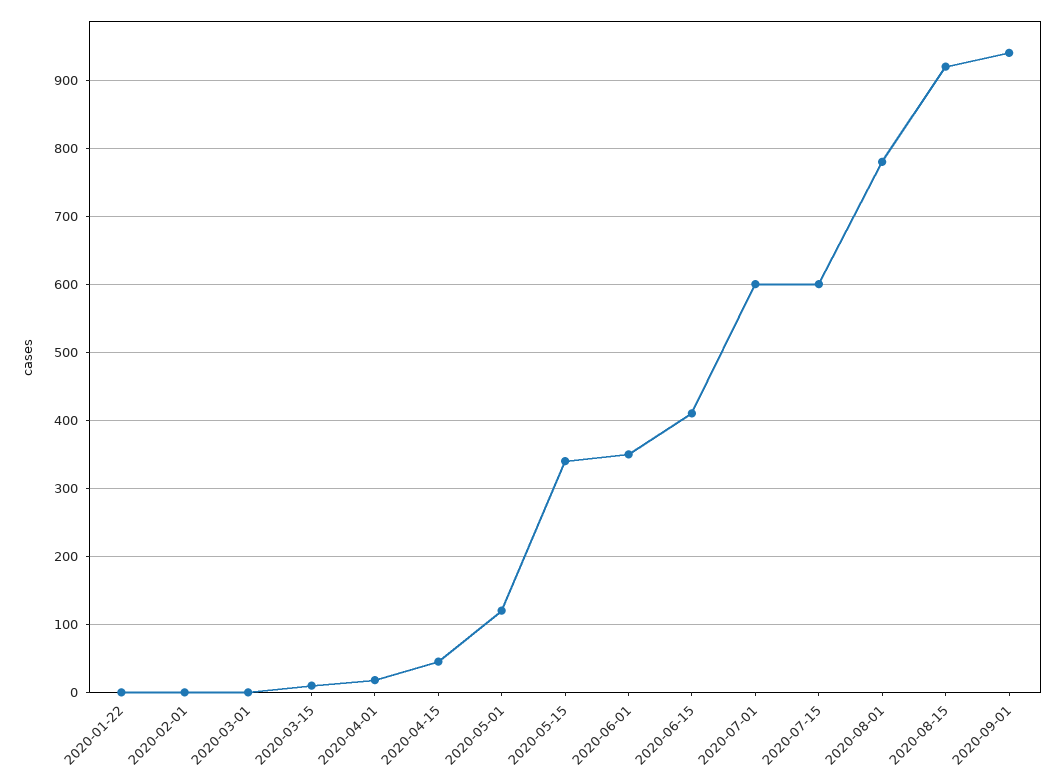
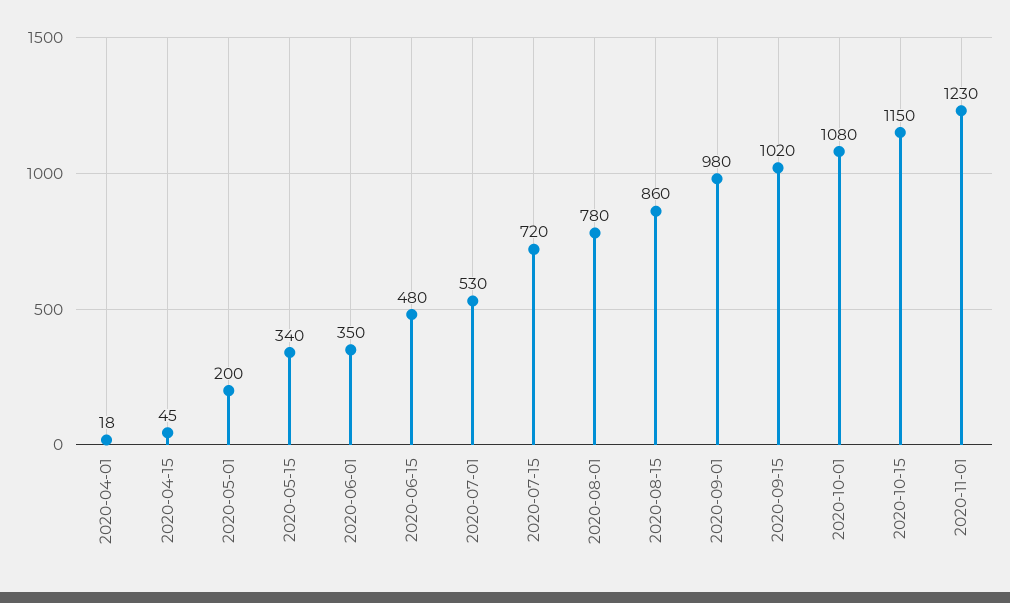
2020-01-22: 0 -> none
2020-02-01: 0 -> none
2020-03-01: 0 -> none
2020-03-15: 10 -> none
2020-05-01: 120 -> 200
2020-06-15: 410 -> 480
2020-07-01: 600 -> 530
2020-07-15: 600 -> 720
2020-08-15: 920 -> 860
2020-09-01: 940 -> 980
2020-09-15: none -> 1020
2020-10-01: none -> 1080
2020-10-15: none -> 1150
2020-11-01: none -> 1230

